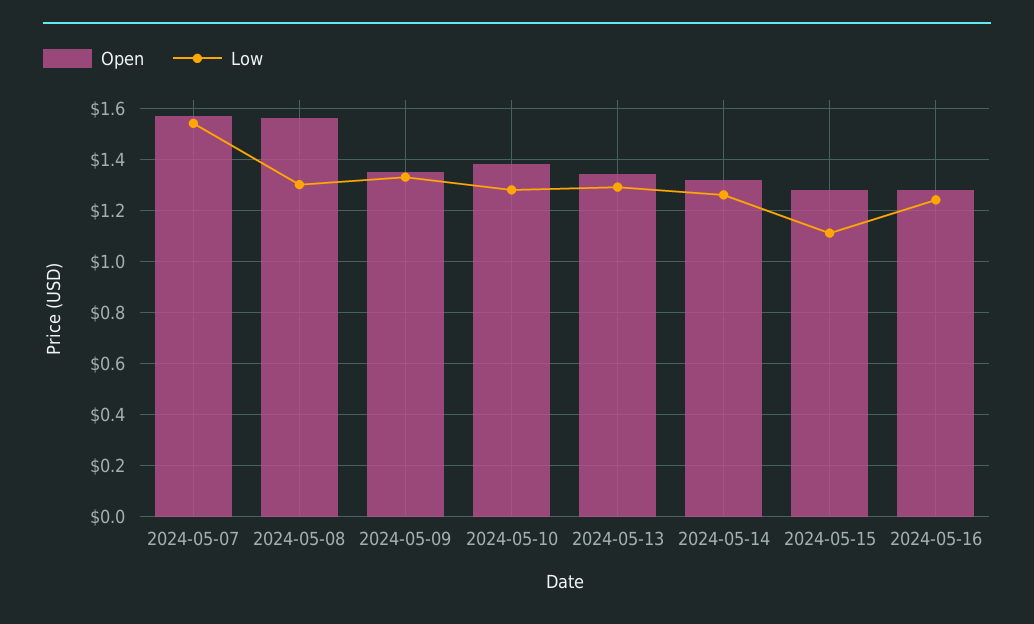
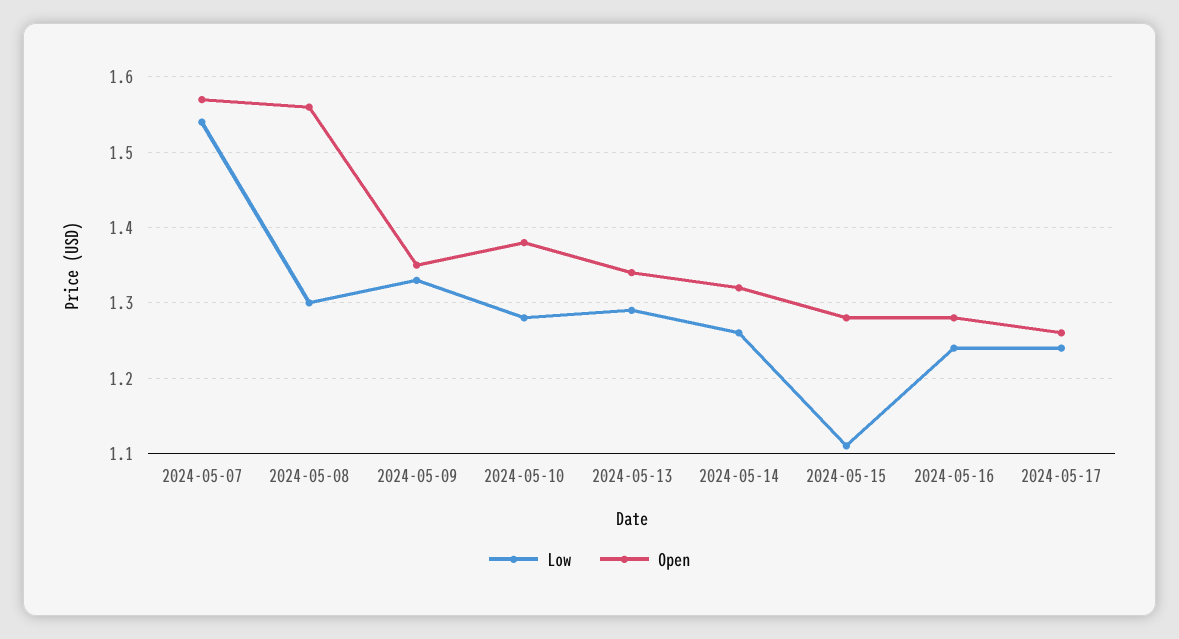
Low, 2024-05-17: none -> 1.24
Open, 2024-05-17: none -> 1.26

